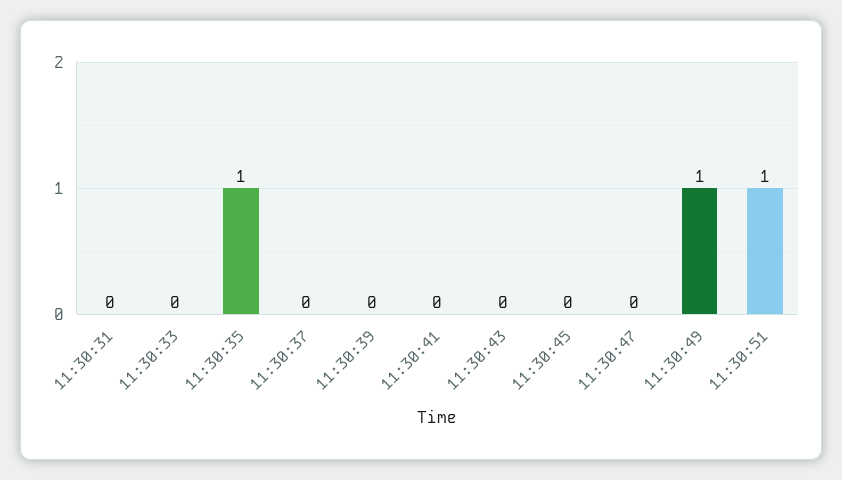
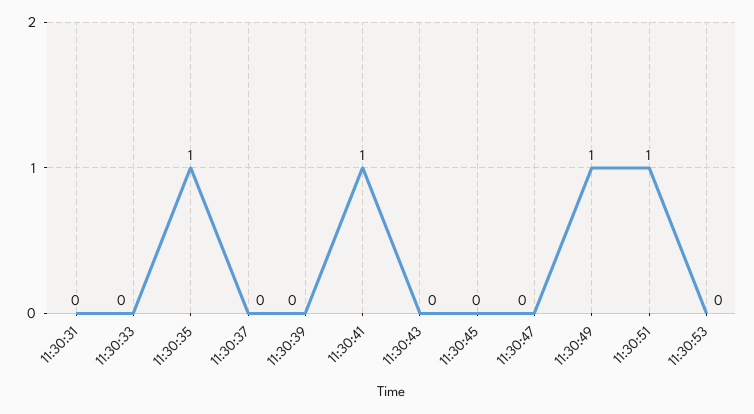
11:30:41: 0 -> 1
11:30:53: none -> 0

